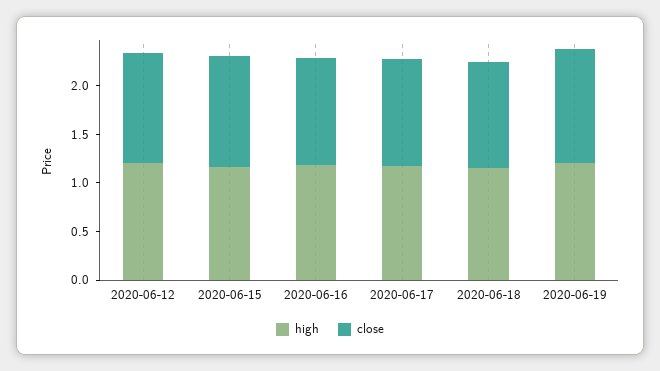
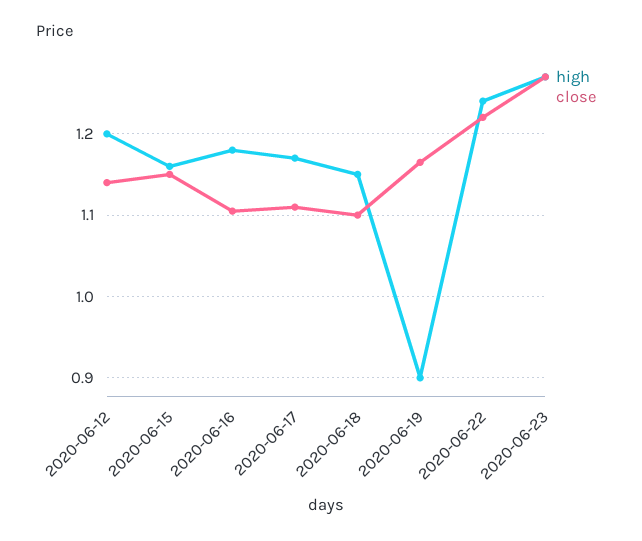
high, 2020-06-19: 1.2 -> 0.9
high, 2020-06-22: none -> 1.24
close, 2020-06-22: none -> 1.22
high, 2020-06-23: none -> 1.27
close, 2020-06-23: none -> 1.27

